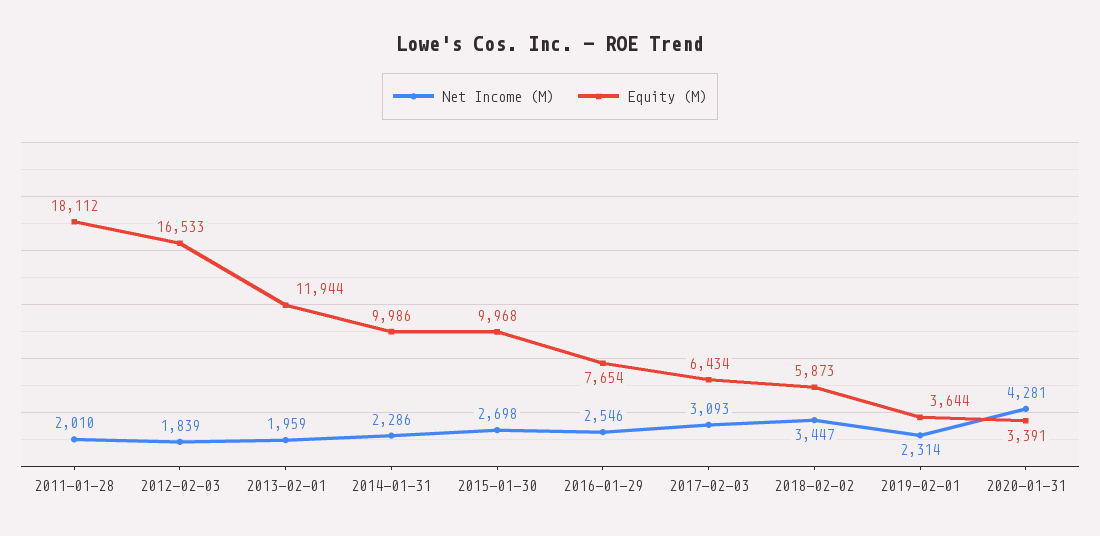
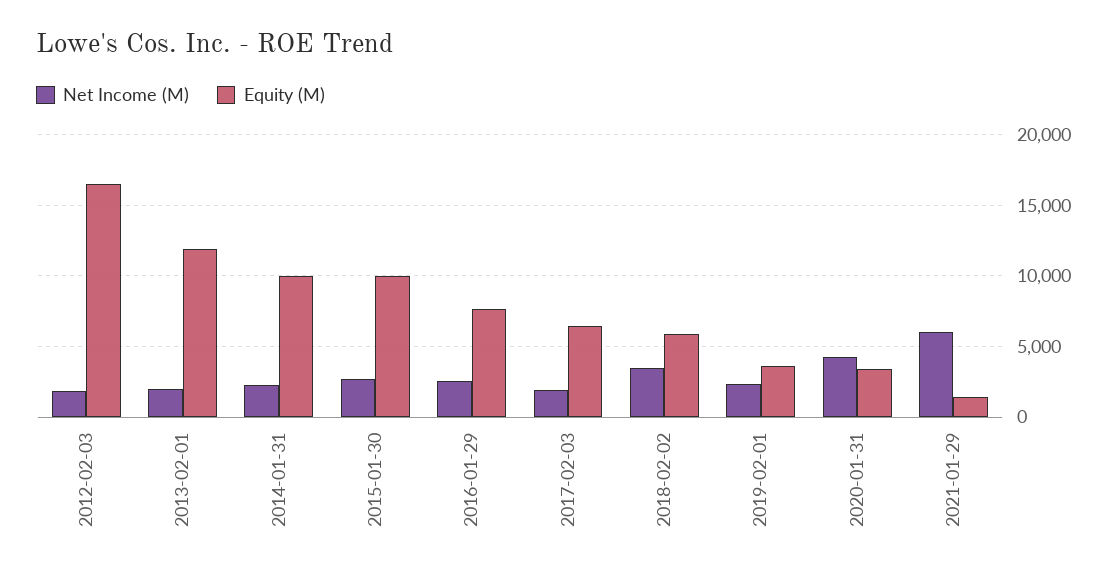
Net Income (M), 2011-01-28: 2010 -> none
Equity (M), 2011-01-28: 18112 -> none
Net Income (M), 2017-02-03: 3093 -> 2000
Net Income (M), 2021-01-29: none -> 6000
Equity (M), 2021-01-29: none -> 1500

